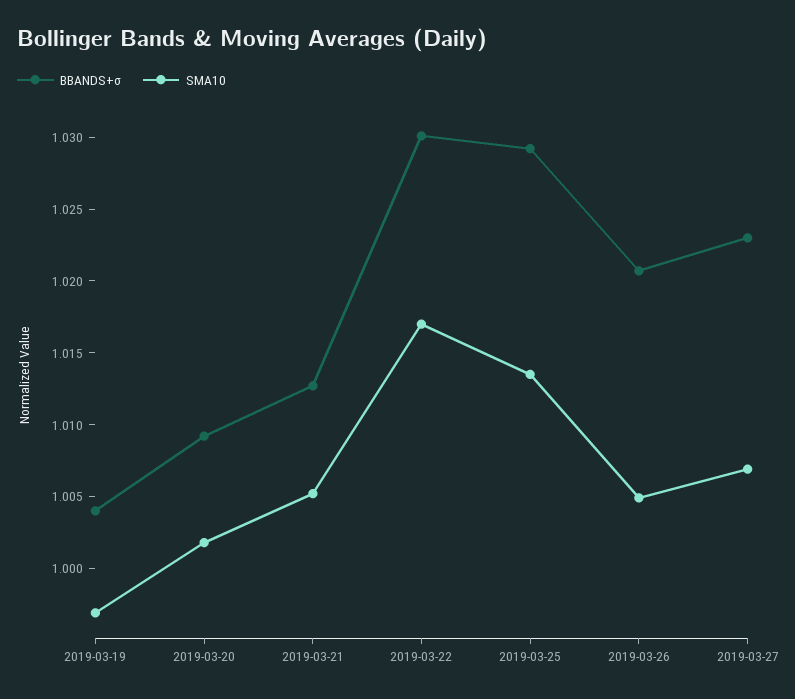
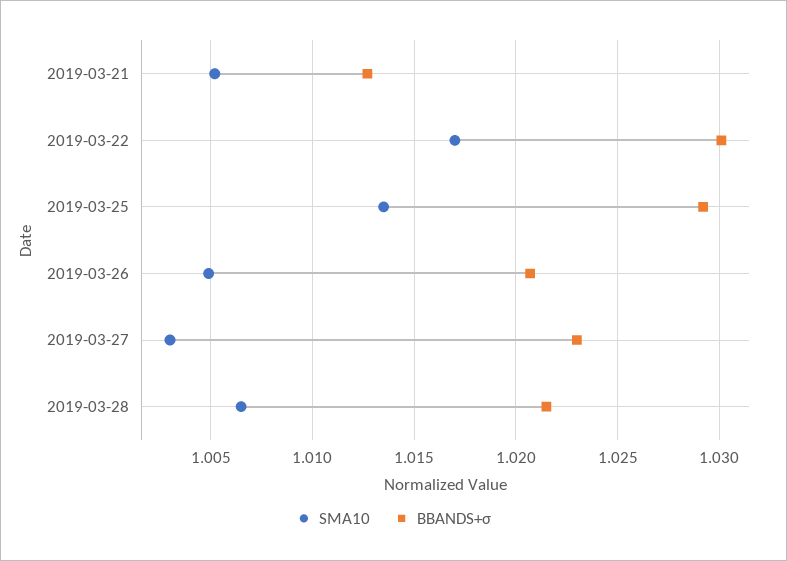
BBANDS+σ, 2019-03-19: 1.004 -> none
SMA10, 2019-03-19: 0.997 -> none
BBANDS+σ, 2019-03-20: 1.009 -> none
SMA10, 2019-03-20: 1.002 -> none
SMA10, 2019-03-27: 1.007 -> 1.003
SMA10, 2019-03-28: none -> 1.0065
BBANDS+σ, 2019-03-28: none -> 1.0215

